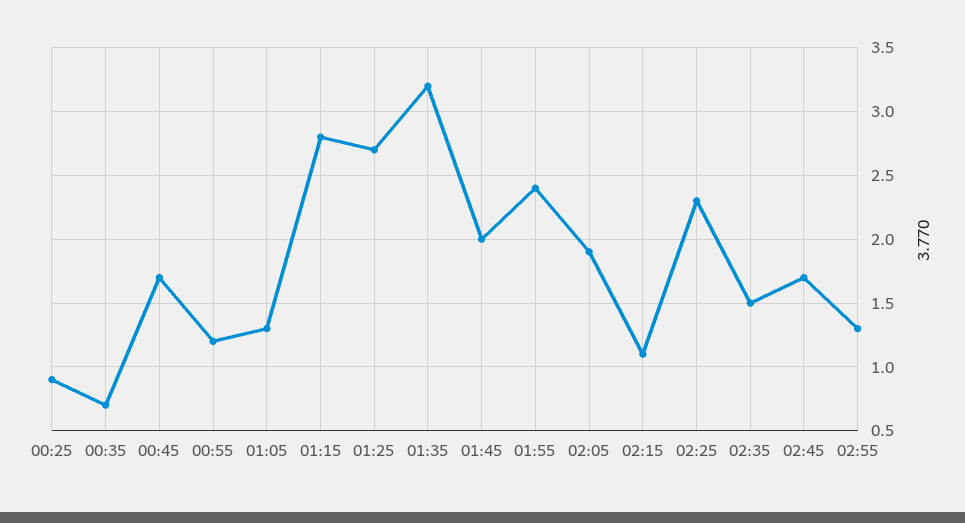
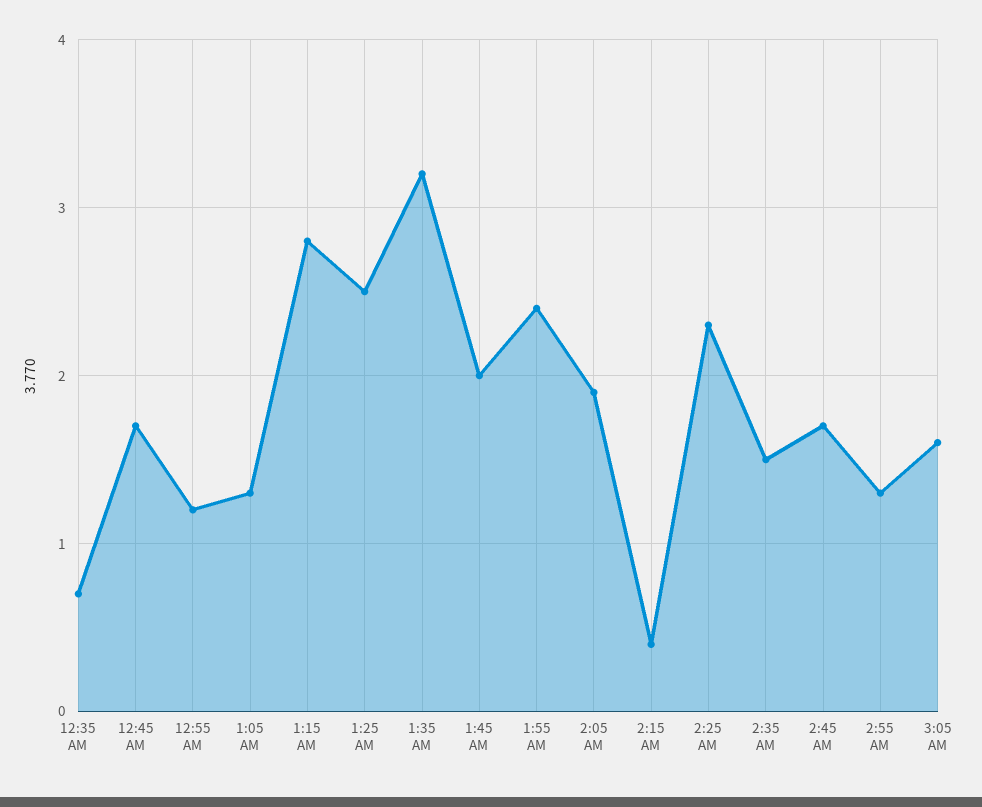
00:25: 0.9 -> none
01:25: 2.7 -> 2.5
02:15: 1.1 -> 0.4
3:05 AM: none -> 1.6

